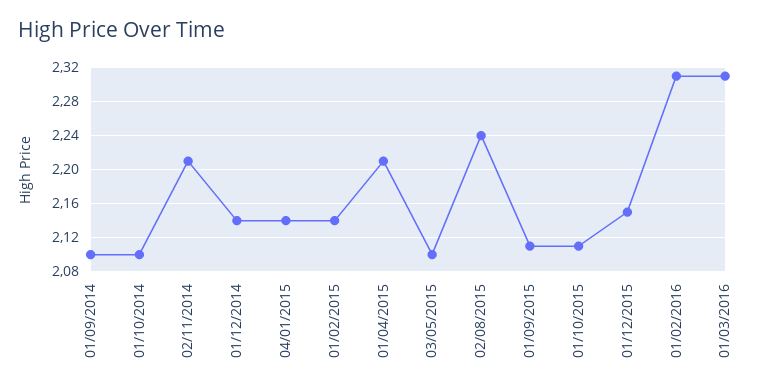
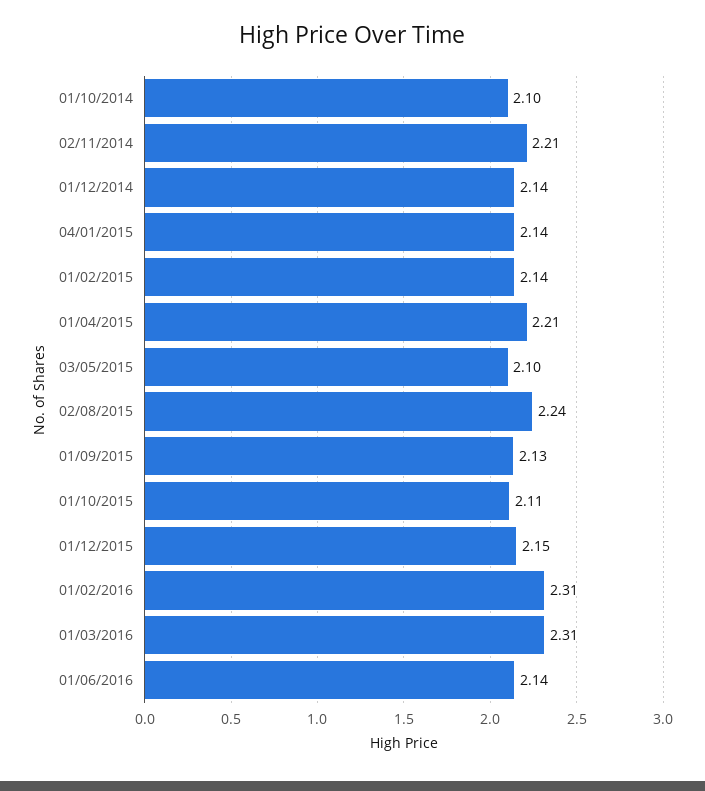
01/09/2014: 2.1 -> none
01/09/2015: 2.11 -> 2.13
01/06/2016: none -> 2.14

